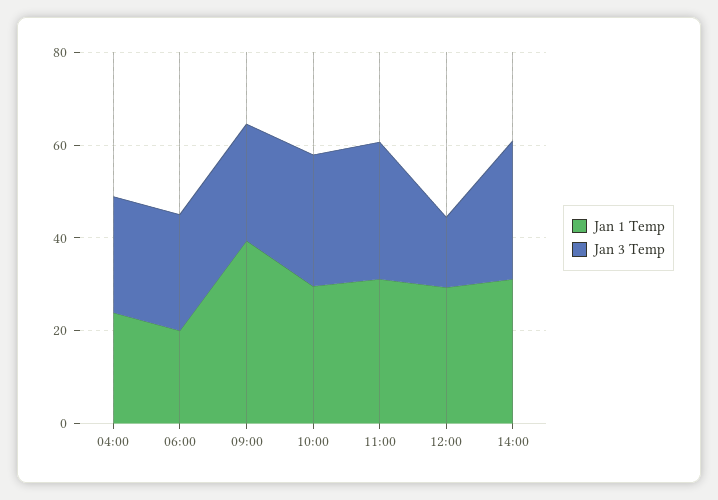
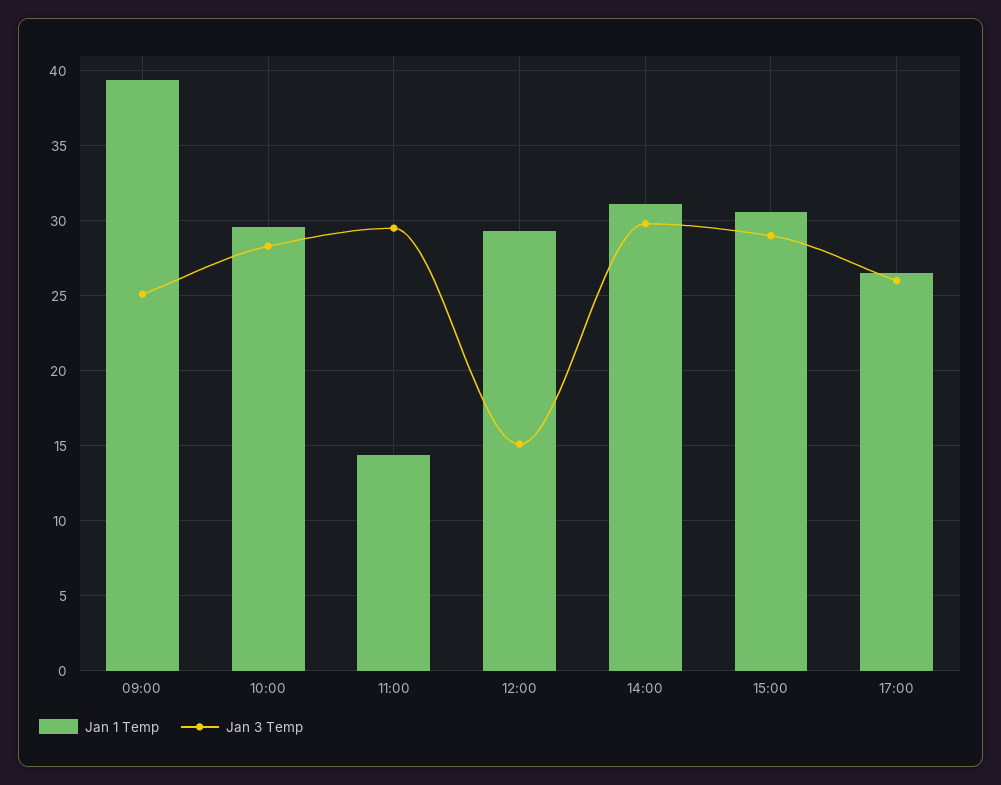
Jan 1 Temp, 04:00: 25 -> none
Jan 3 Temp, 04:00: 25 -> none
Jan 1 Temp, 06:00: 20 -> none
Jan 3 Temp, 06:00: 25 -> none
Jan 1 Temp, 11:00: 30 -> 14.5
Jan 1 Temp, 15:00: none -> 30.5
Jan 3 Temp, 15:00: none -> 29
Jan 1 Temp, 17:00: none -> 26.5
Jan 3 Temp, 17:00: none -> 26

